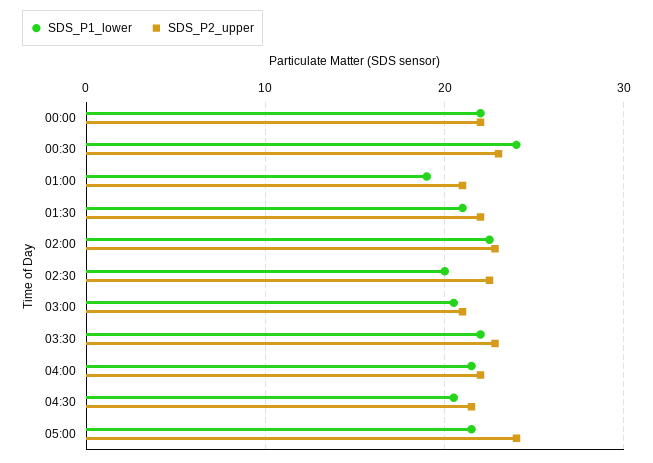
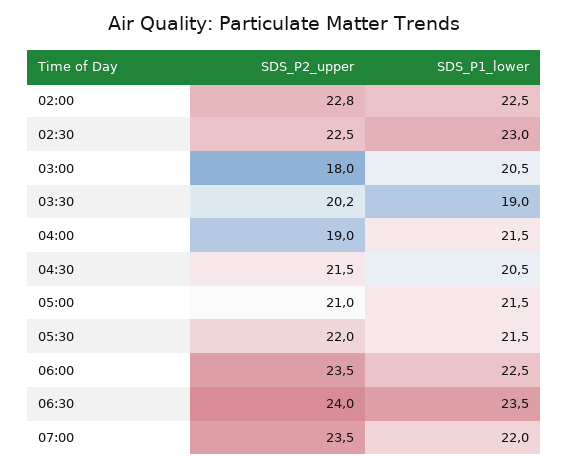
SDS_P1_lower, 00:00: 22 -> none
SDS_P2_upper, 00:00: 22 -> none
SDS_P1_lower, 00:30: 24 -> none
SDS_P2_upper, 00:30: 23 -> none
SDS_P1_lower, 01:00: 19 -> none
SDS_P2_upper, 01:00: 21 -> none
SDS_P1_lower, 01:30: 21 -> none
SDS_P2_upper, 01:30: 22 -> none
SDS_P1_lower, 02:30: 20 -> 23
SDS_P2_upper, 03:00: 21 -> 18
SDS_P1_lower, 03:30: 22 -> 19
SDS_P2_upper, 03:30: 23 -> 20.2
SDS_P2_upper, 04:00: 22 -> 19
SDS_P2_upper, 05:00: 24 -> 21
SDS_P2_upper, 05:30: none -> 22
SDS_P1_lower, 05:30: none -> 21.5
SDS_P2_upper, 06:00: none -> 23.5
SDS_P1_lower, 06:00: none -> 22.5
SDS_P2_upper, 06:30: none -> 24
SDS_P1_lower, 06:30: none -> 23.5
SDS_P2_upper, 07:00: none -> 23.5
SDS_P1_lower, 07:00: none -> 22

